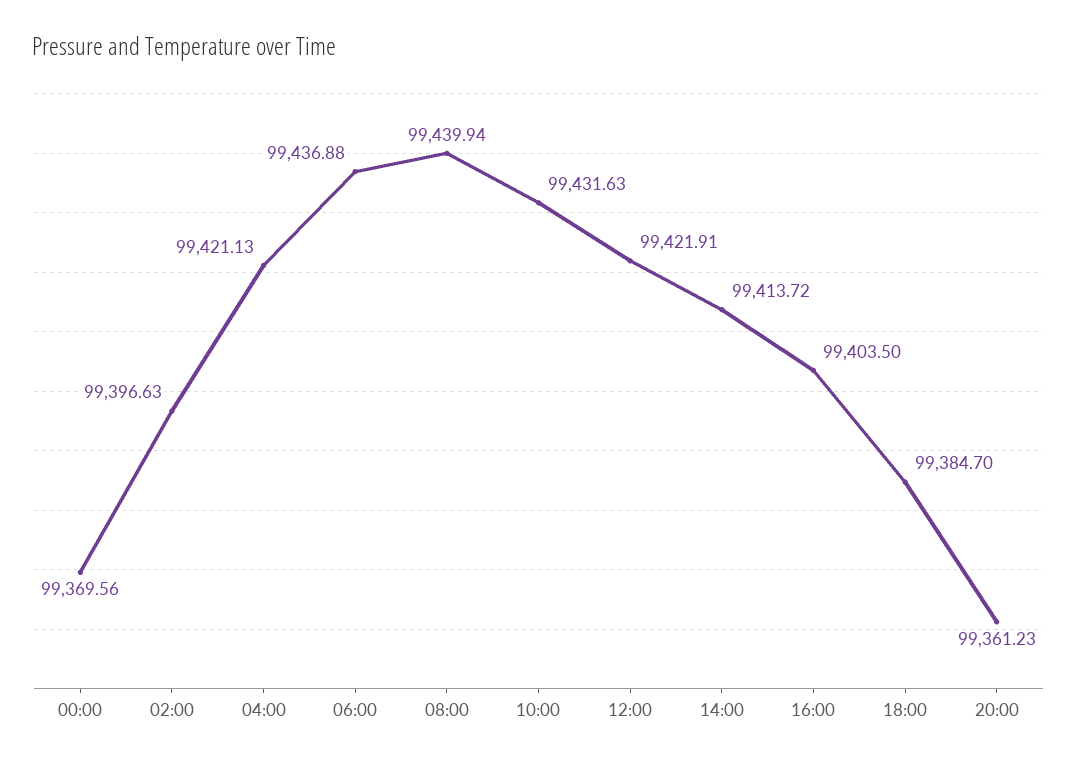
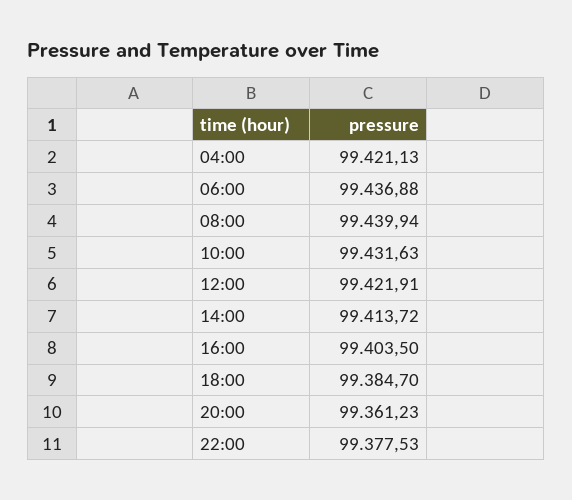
00:00: 99369.56 -> none
02:00: 99396.63 -> none
22:00: none -> 99377.53

